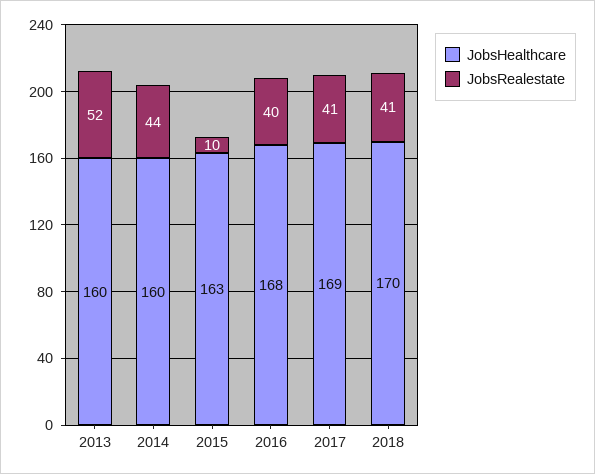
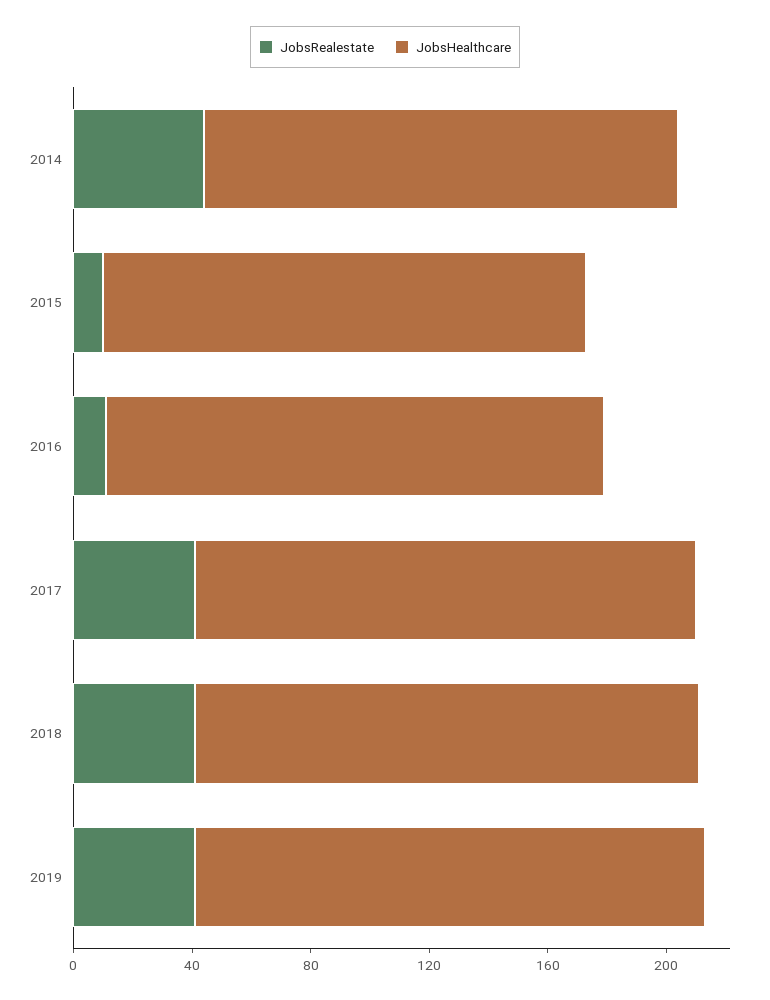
JobsHealthcare, 2013: 160 -> none
JobsRealestate, 2013: 52 -> none
JobsRealestate, 2016: 40 -> 10
JobsRealestate, 2019: none -> 40
JobsHealthcare, 2019: none -> 170

